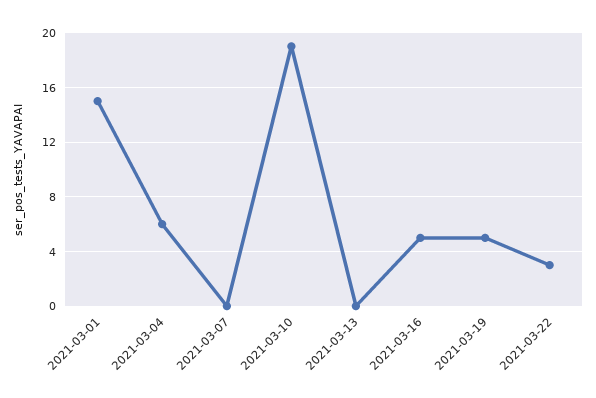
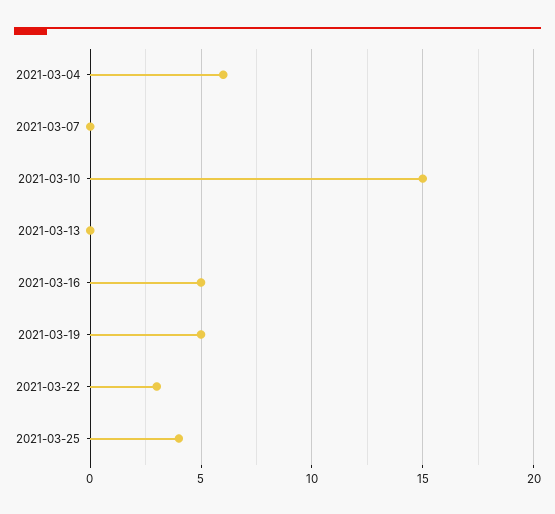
2021-03-01: 15 -> none
2021-03-10: 19 -> 15
2021-03-25: none -> 4

